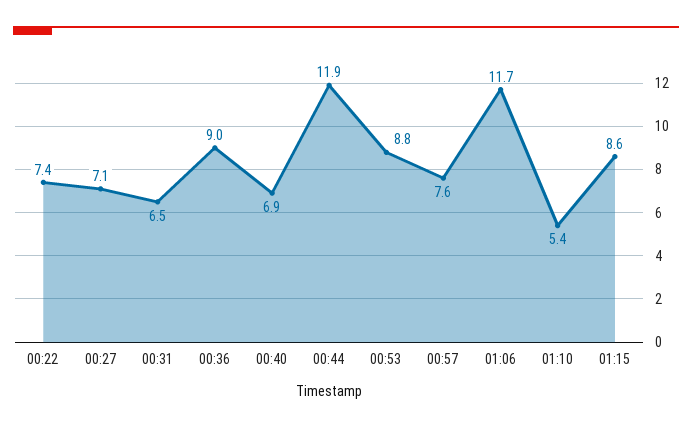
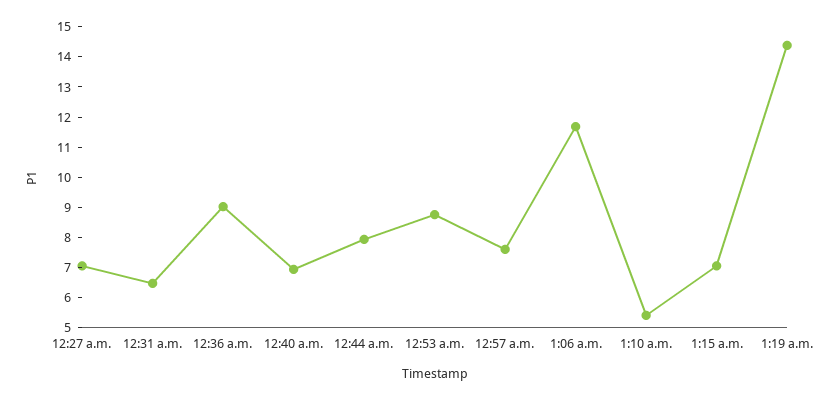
00:22: 7.4 -> none
00:44: 11.9 -> 8
01:15: 8.6 -> 7
1:19 a.m.: none -> 14.5

